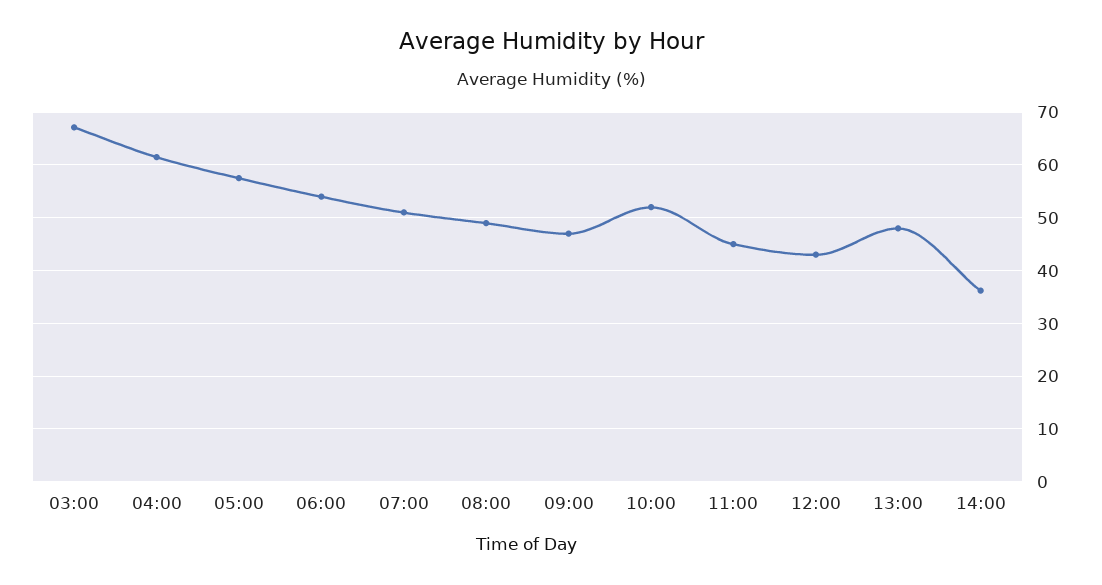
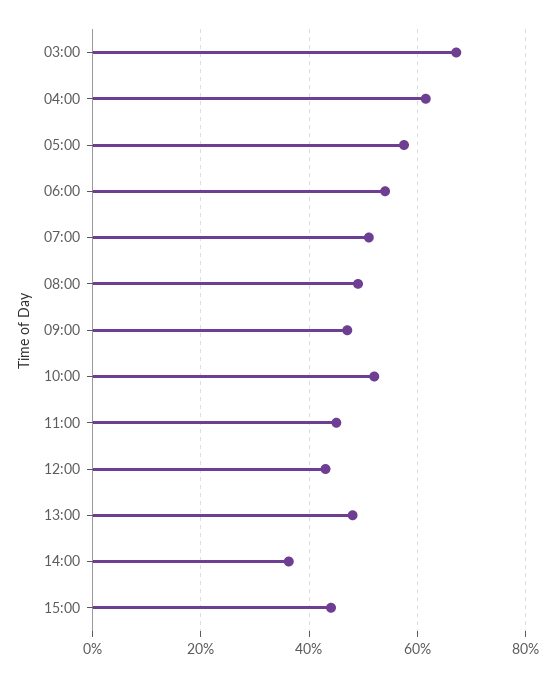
15:00: none -> 44

